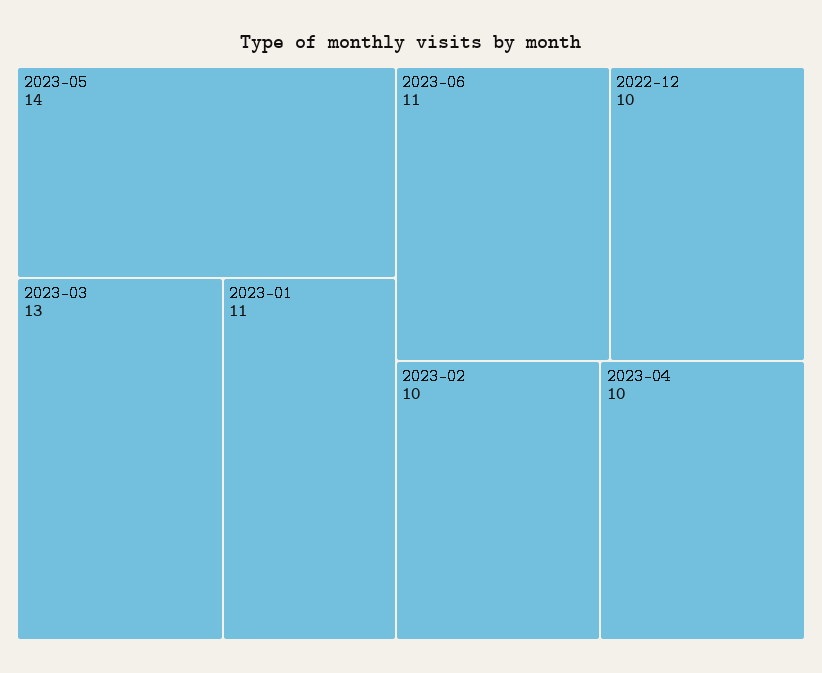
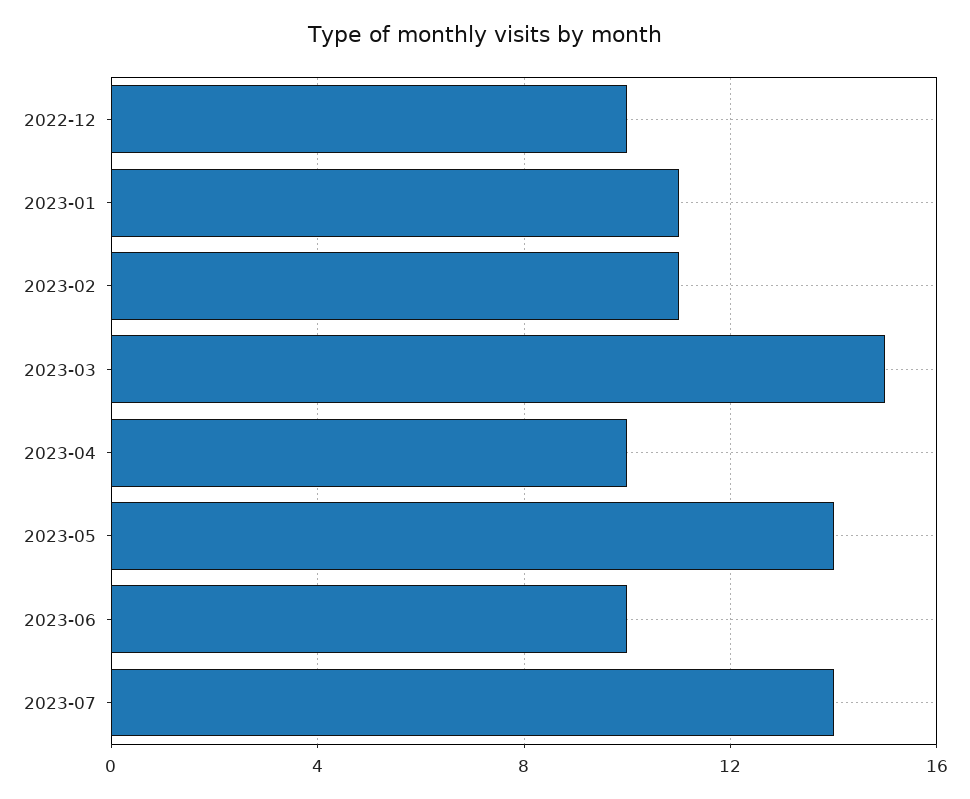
2023-03: 13 -> 15
2023-06: 11 -> 10
2023-02: 10 -> 11
2023-07: none -> 14

